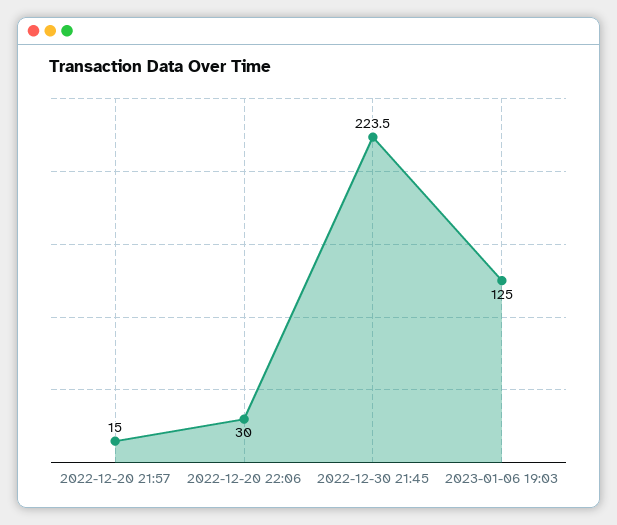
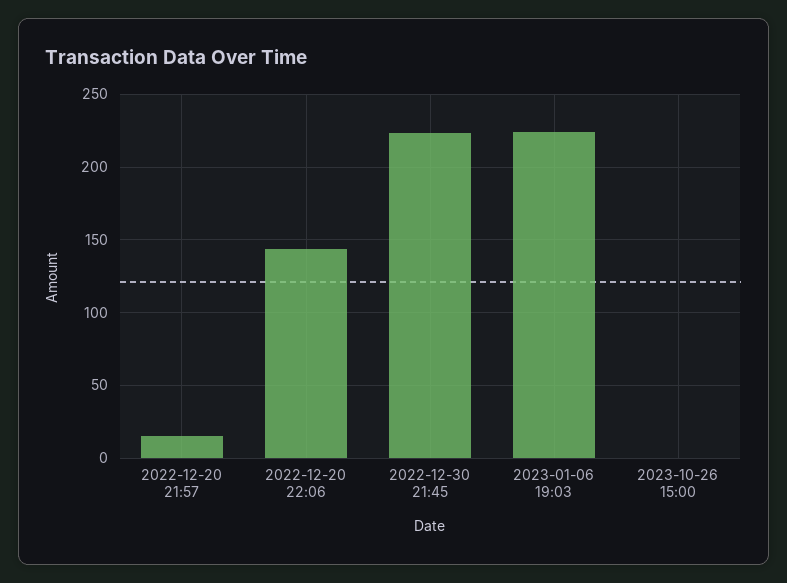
2022-12-20 22:06: 30 -> 145
2023-01-06 19:03: 125 -> 225
2023-10-26 15:00: none -> 0

